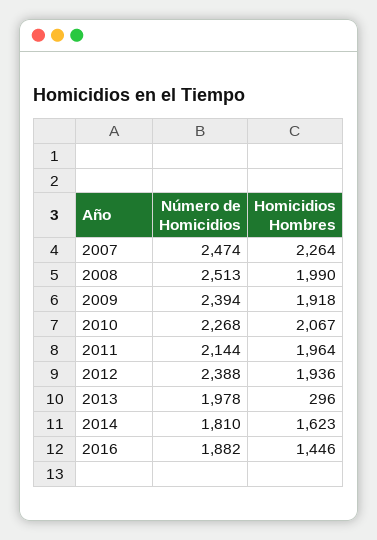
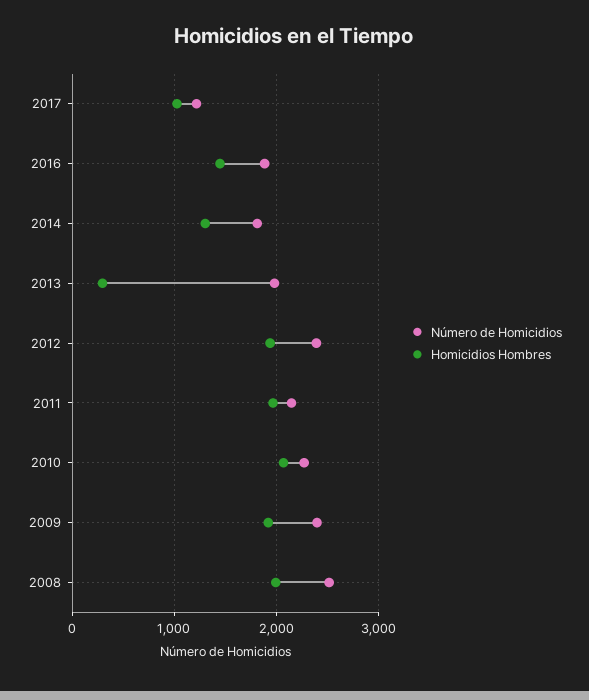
Número de Homicidios, 2007: 2474 -> none
Homicidios Hombres, 2007: 2264 -> none
Homicidios Hombres, 2014: 1623 -> 1300
Número de Homicidios, 2017: none -> 1200
Homicidios Hombres, 2017: none -> 1000

